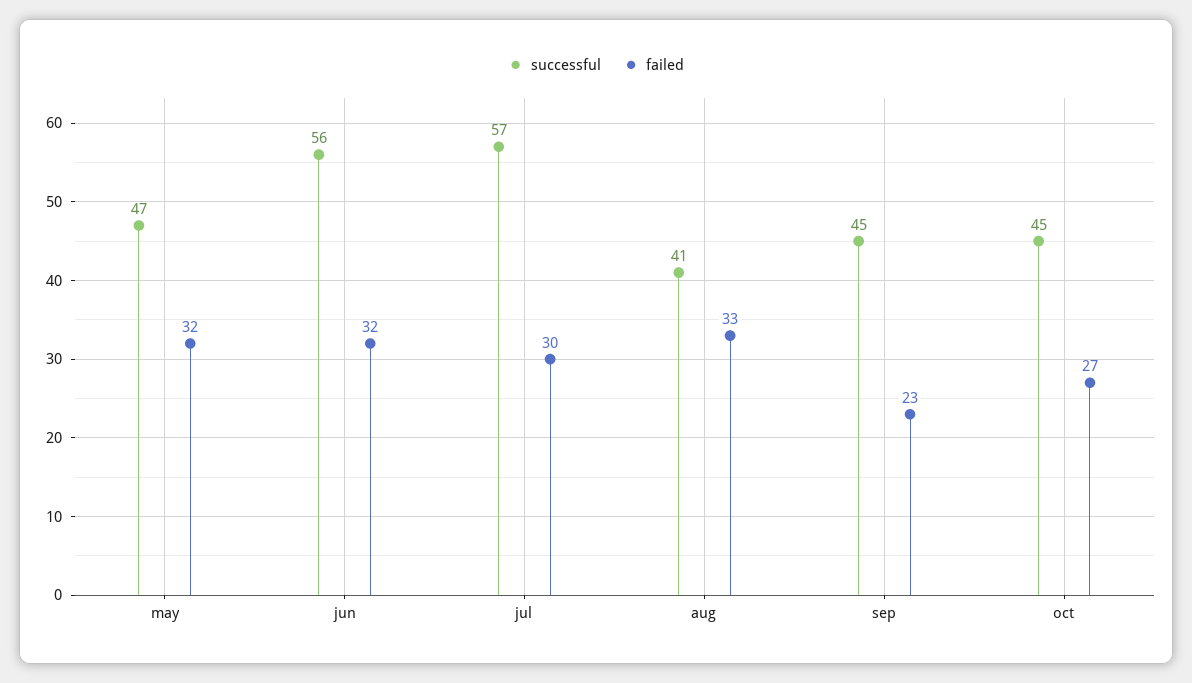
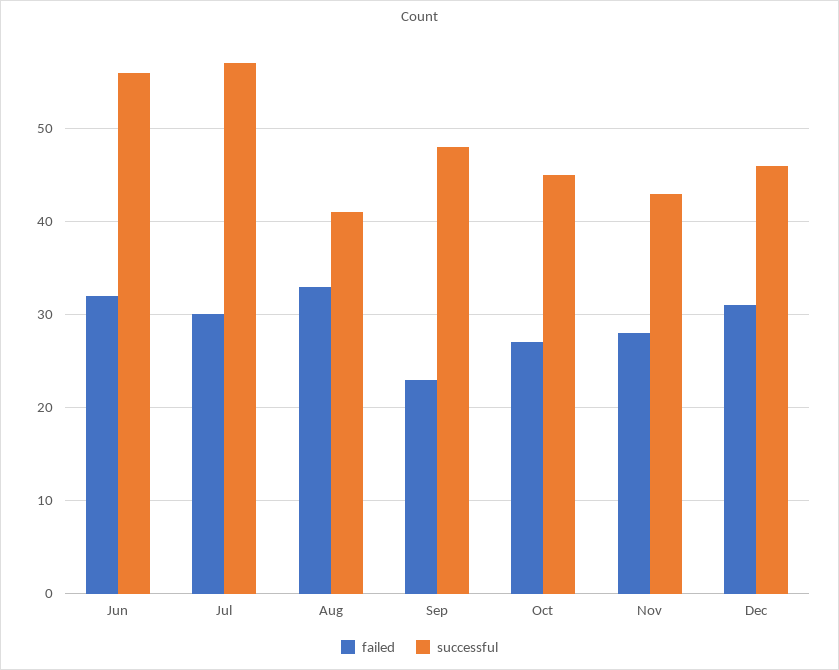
successful, may: 47 -> none
failed, may: 32 -> none
successful, sep: 45 -> 48
failed, Nov: none -> 28
successful, Nov: none -> 43
failed, Dec: none -> 31
successful, Dec: none -> 46

